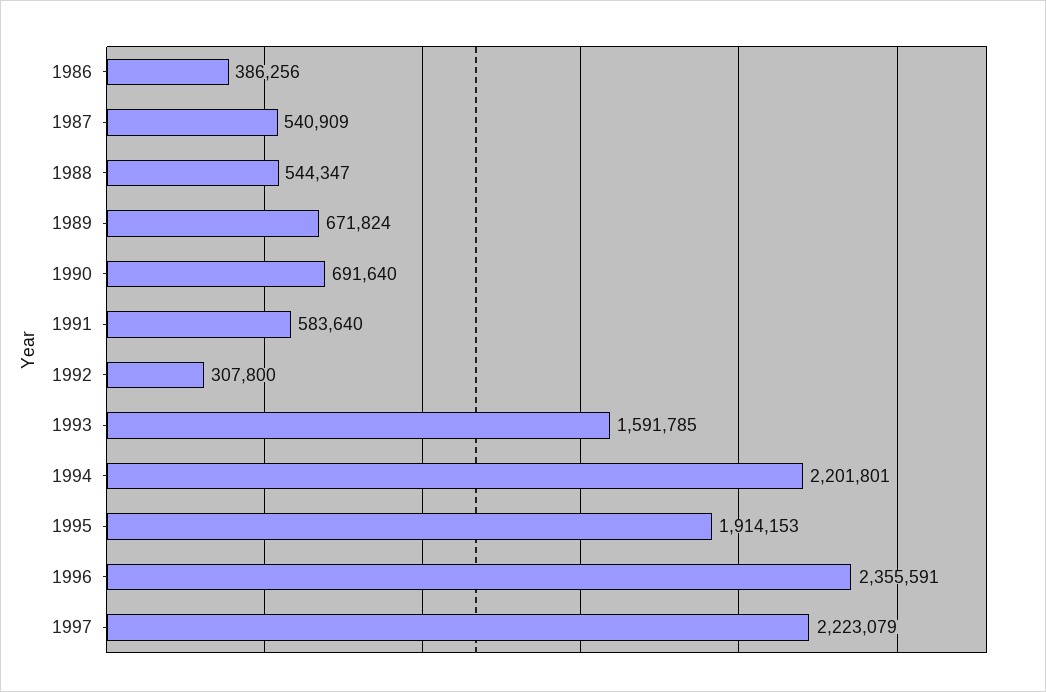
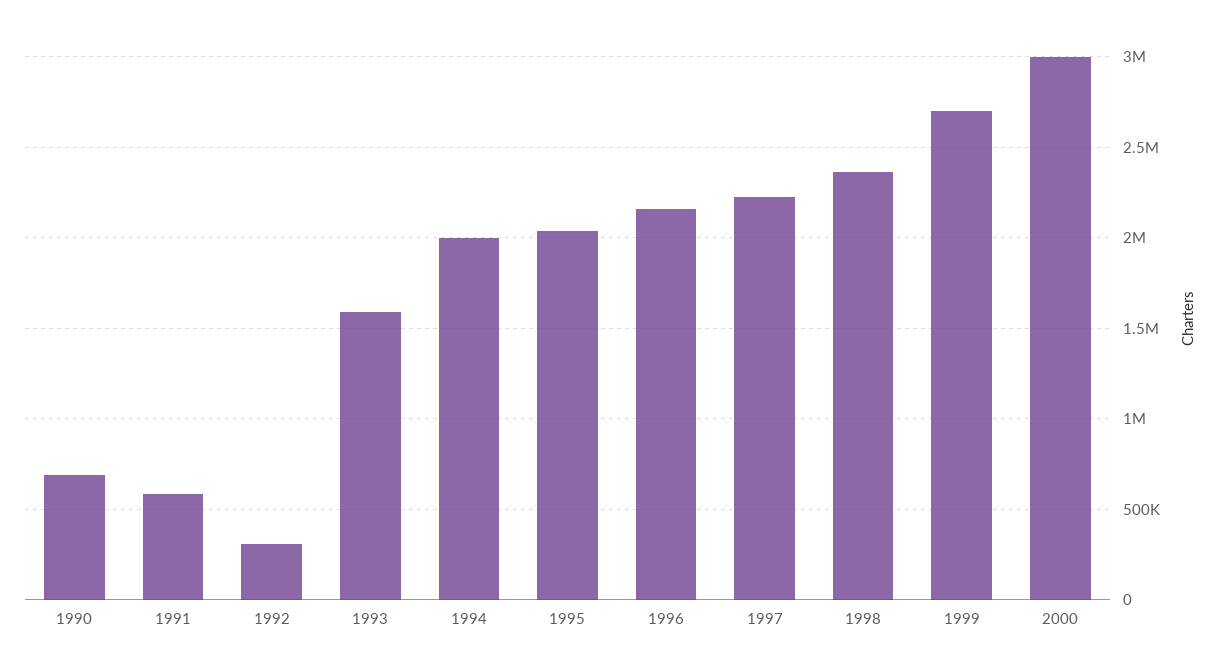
1986: 386256 -> none
1987: 540909 -> none
1988: 544347 -> none
1989: 671824 -> none
1994: 2201801 -> 2000000
1995: 1914153 -> 2050000
1996: 2355591 -> 2150000
1998: none -> 2350000
1999: none -> 2700000
2000: none -> 3000000

